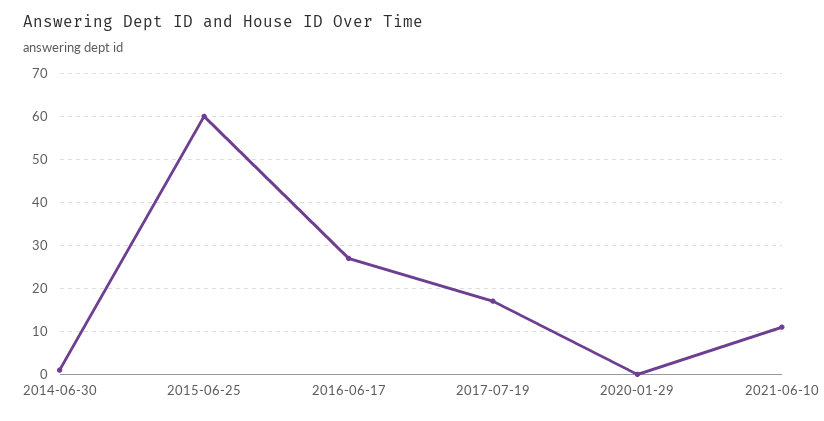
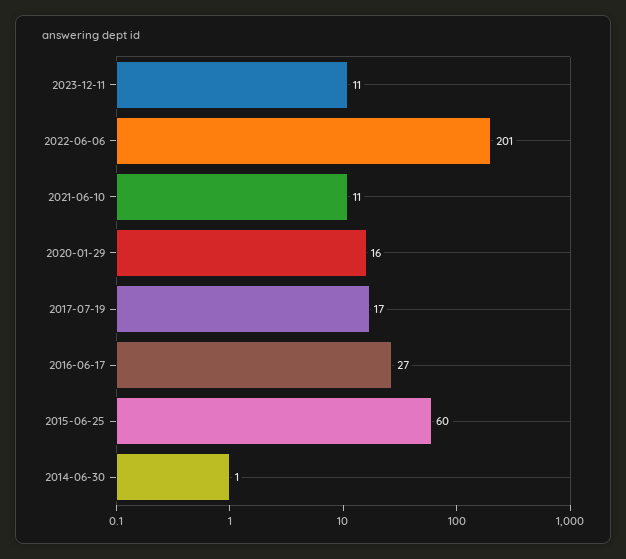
2020-01-29: 0 -> 16
2023-12-11: none -> 11
2022-06-06: none -> 201

